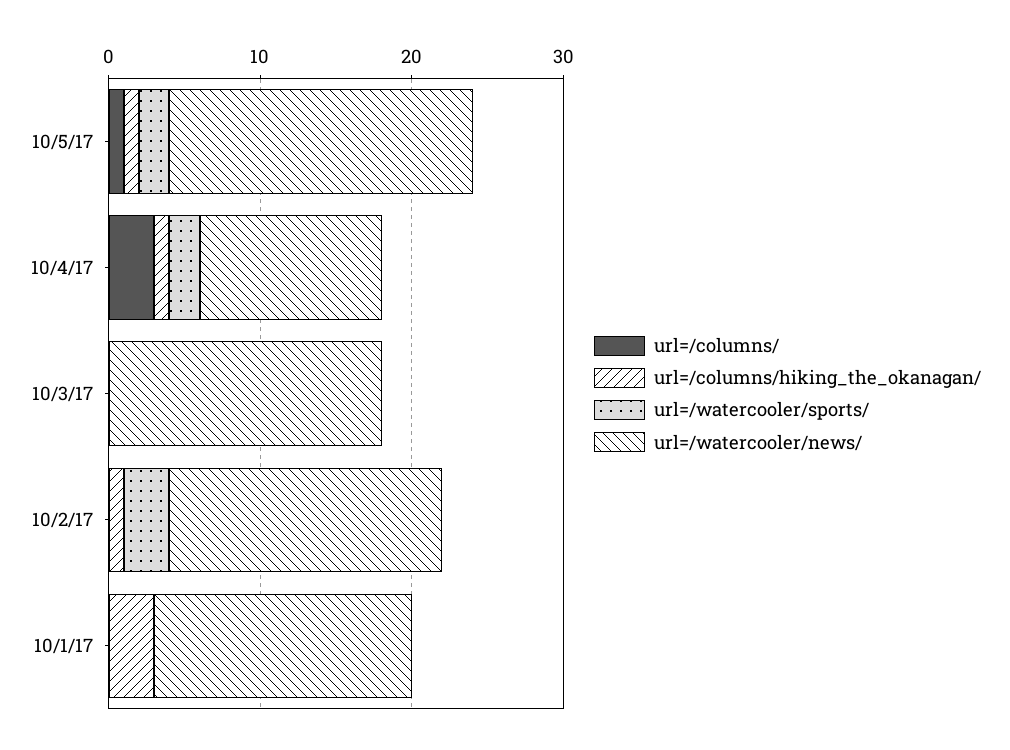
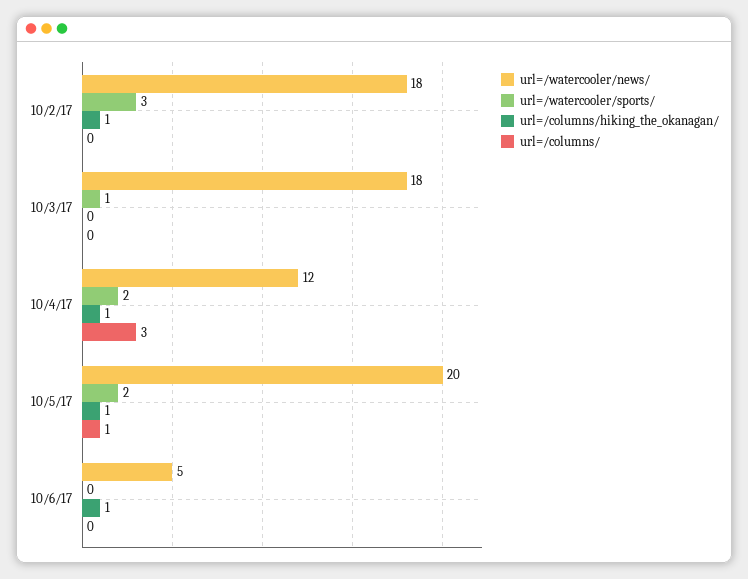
url=/watercooler/sports/, 10/3/17: 0 -> 1
url=/columns/, 10/1/17: 0 -> none
url=/columns/hiking_the_okanagan/, 10/1/17: 3 -> none
url=/watercooler/sports/, 10/1/17: 0 -> none
url=/watercooler/news/, 10/1/17: 17 -> none
url=/watercooler/news/, 10/6/17: none -> 5
url=/watercooler/sports/, 10/6/17: none -> 0
url=/columns/hiking_the_okanagan/, 10/6/17: none -> 1
url=/columns/, 10/6/17: none -> 0

